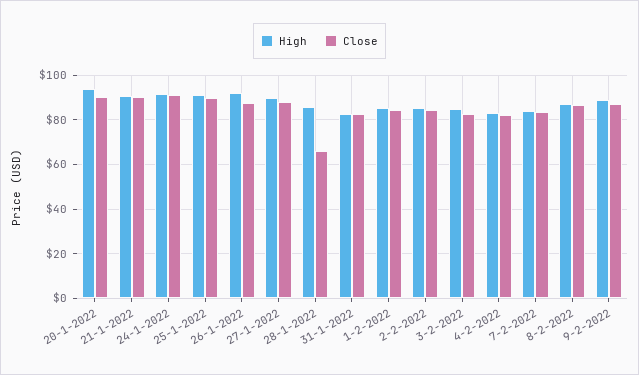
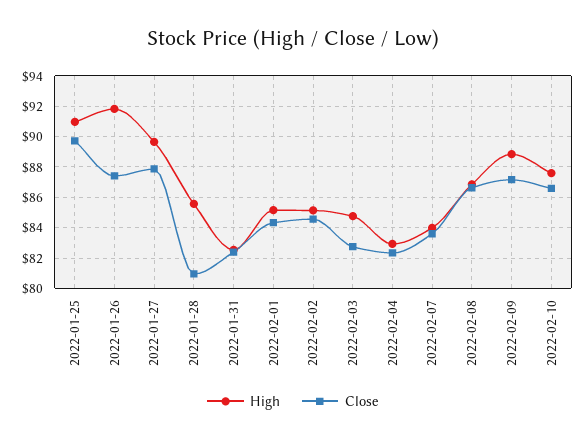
High, 20-1-2022: 95 -> none
Close, 20-1-2022: 90 -> none
High, 21-1-2022: 90 -> none
Close, 21-1-2022: 90 -> none
High, 24-1-2022: 90 -> none
Close, 24-1-2022: 90 -> none
Close, 28-1-2022: 65 -> 81
High, 2022-02-10: none -> 87.5
Close, 2022-02-10: none -> 86.5

